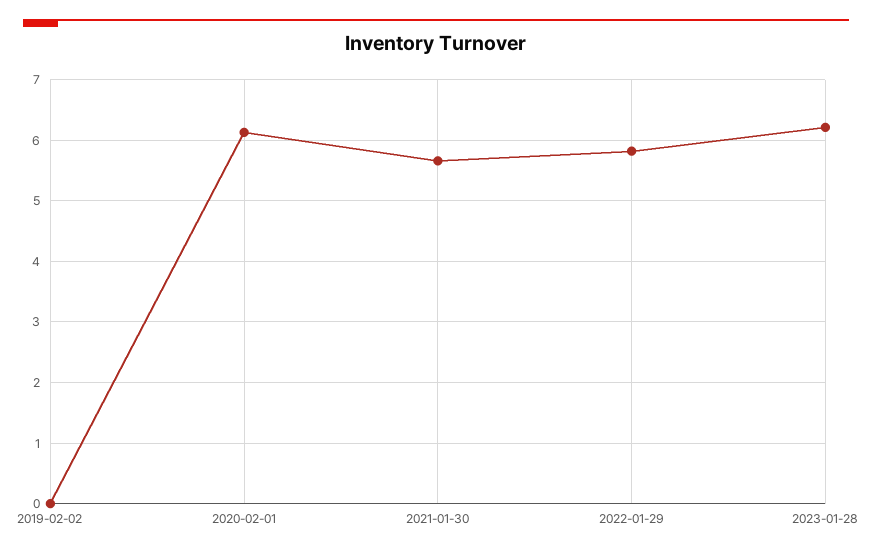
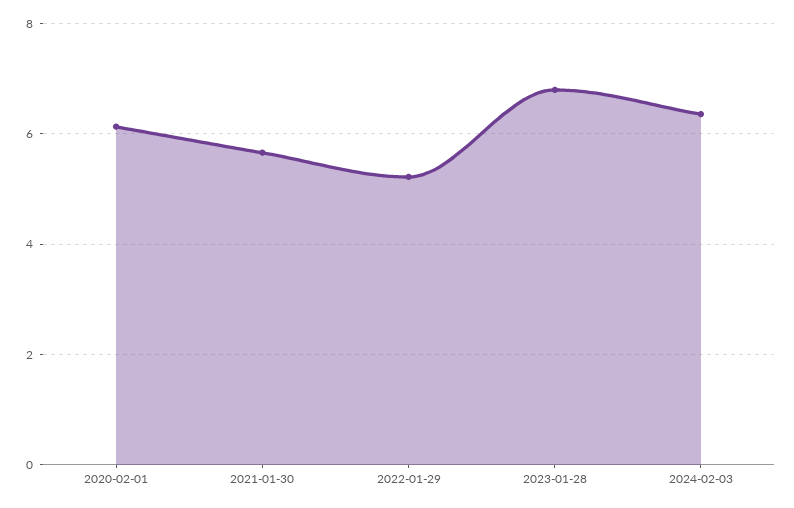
2019-02-02: 0 -> none
2022-01-29: 5.8 -> 5.2
2023-01-28: 6.2 -> 6.8
2024-02-03: none -> 6.4

